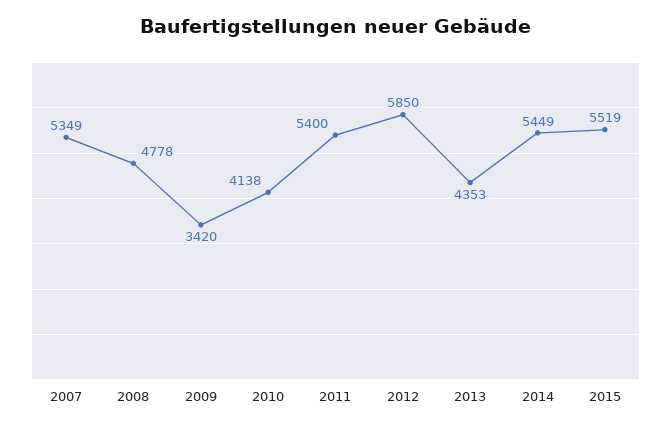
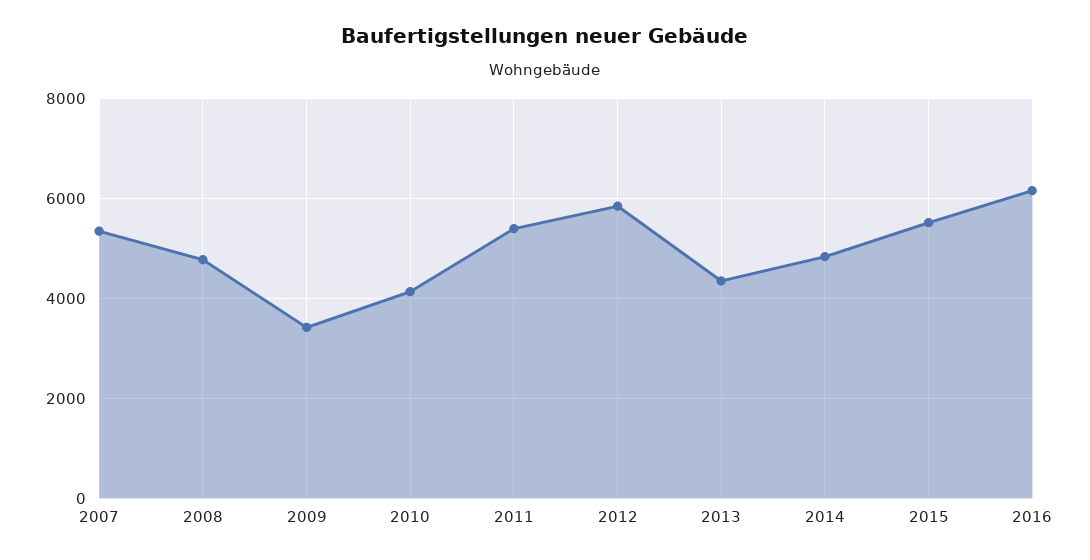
2014: 5449 -> 4800
2016: none -> 6200

